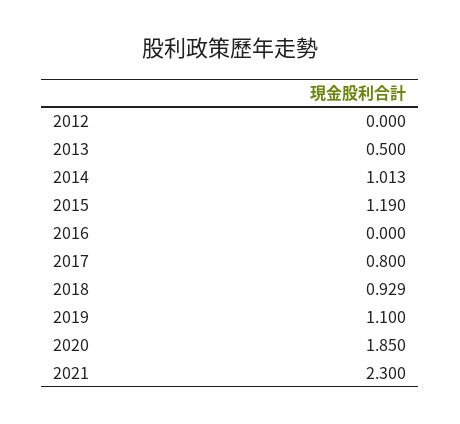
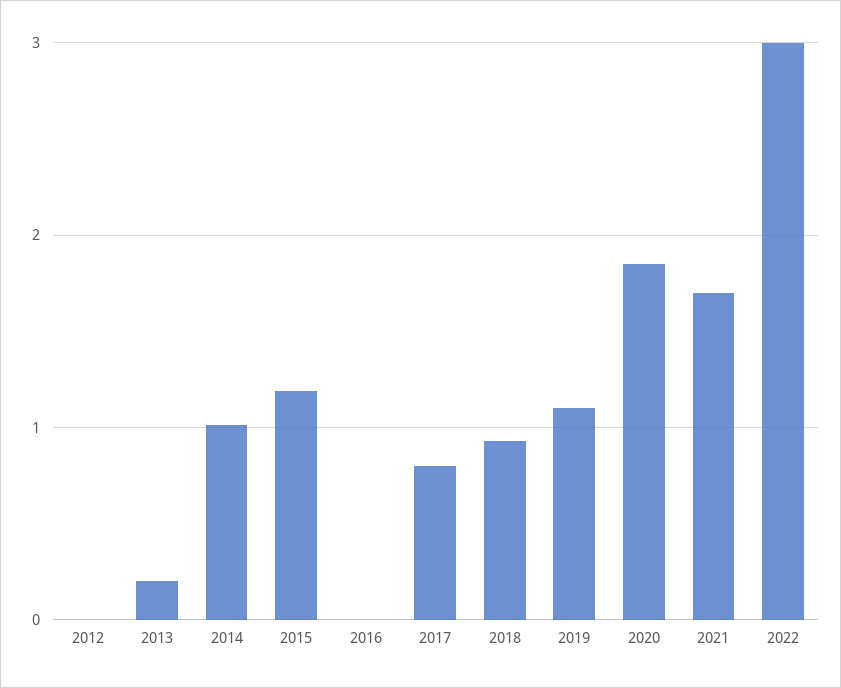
2013: 0.5 -> 0.2
2021: 2.3 -> 1.7
2022: none -> 3

